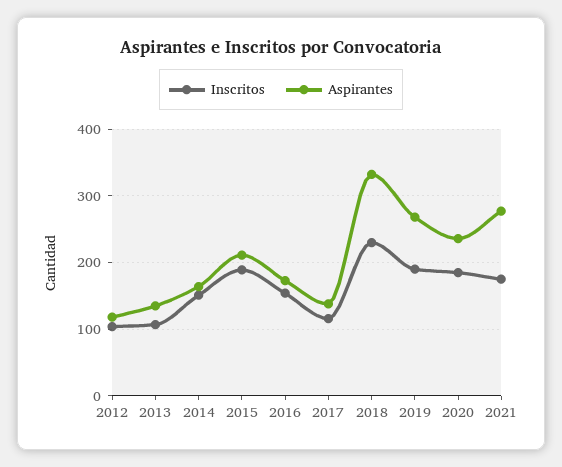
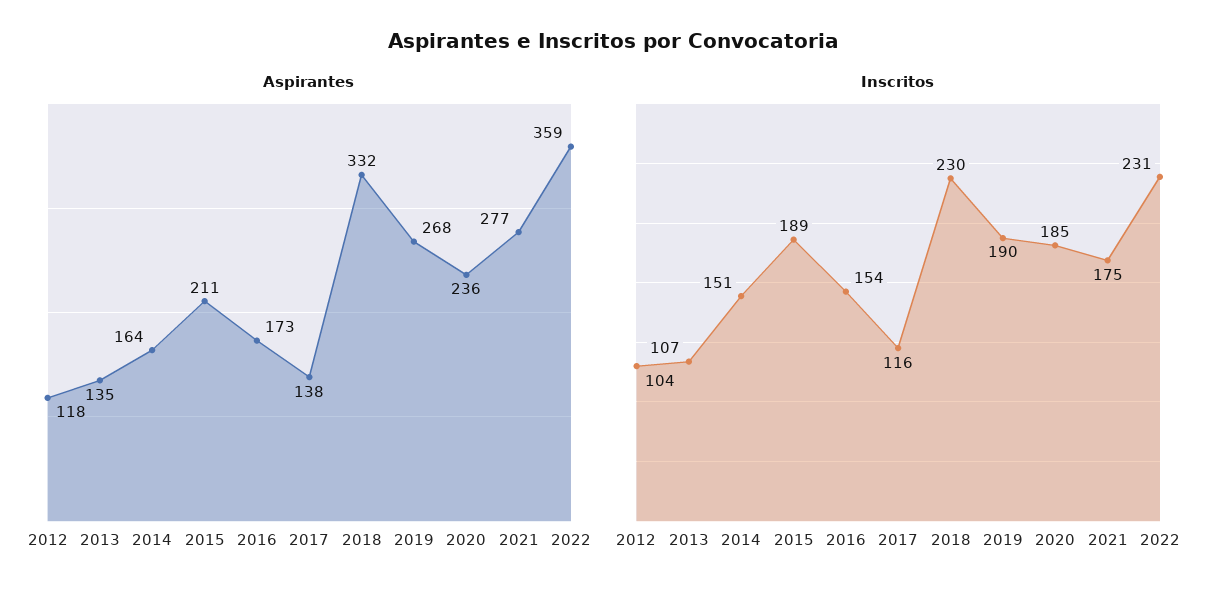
Aspirantes, 2022: none -> 359
Inscritos, 2022: none -> 231

